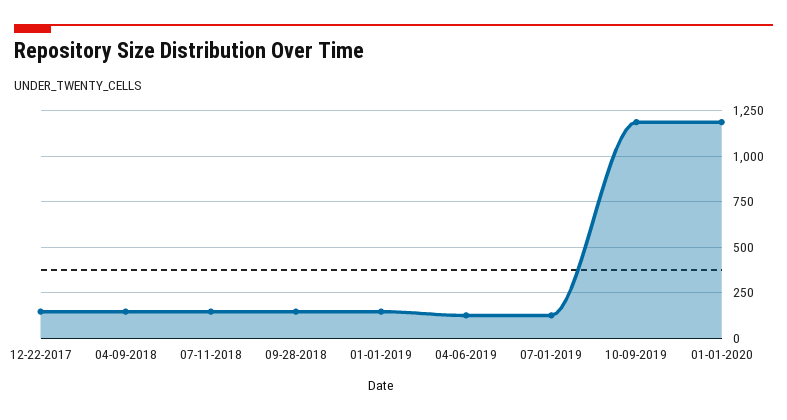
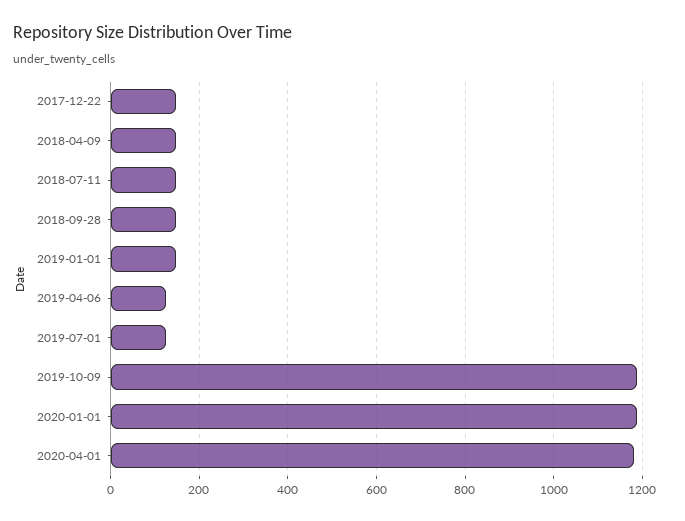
2020-04-01: none -> 1180

